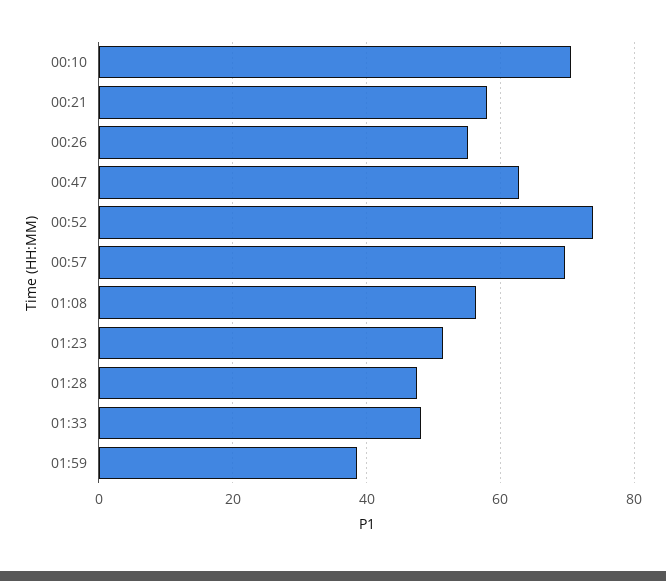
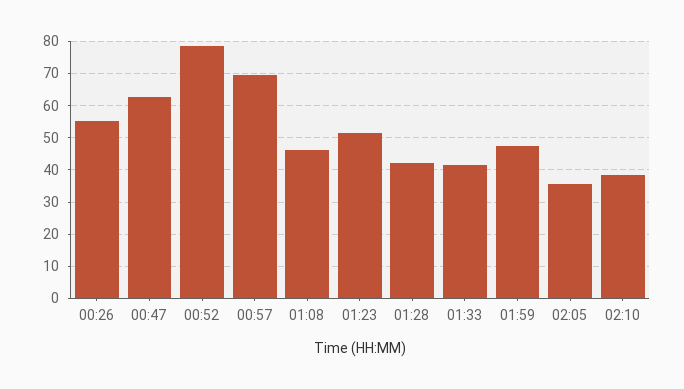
00:10: 70 -> none
00:21: 58 -> none
00:52: 74 -> 78
01:08: 56 -> 46
01:28: 48 -> 42
01:33: 48 -> 42
01:59: 38 -> 48
02:05: none -> 36
02:10: none -> 38

